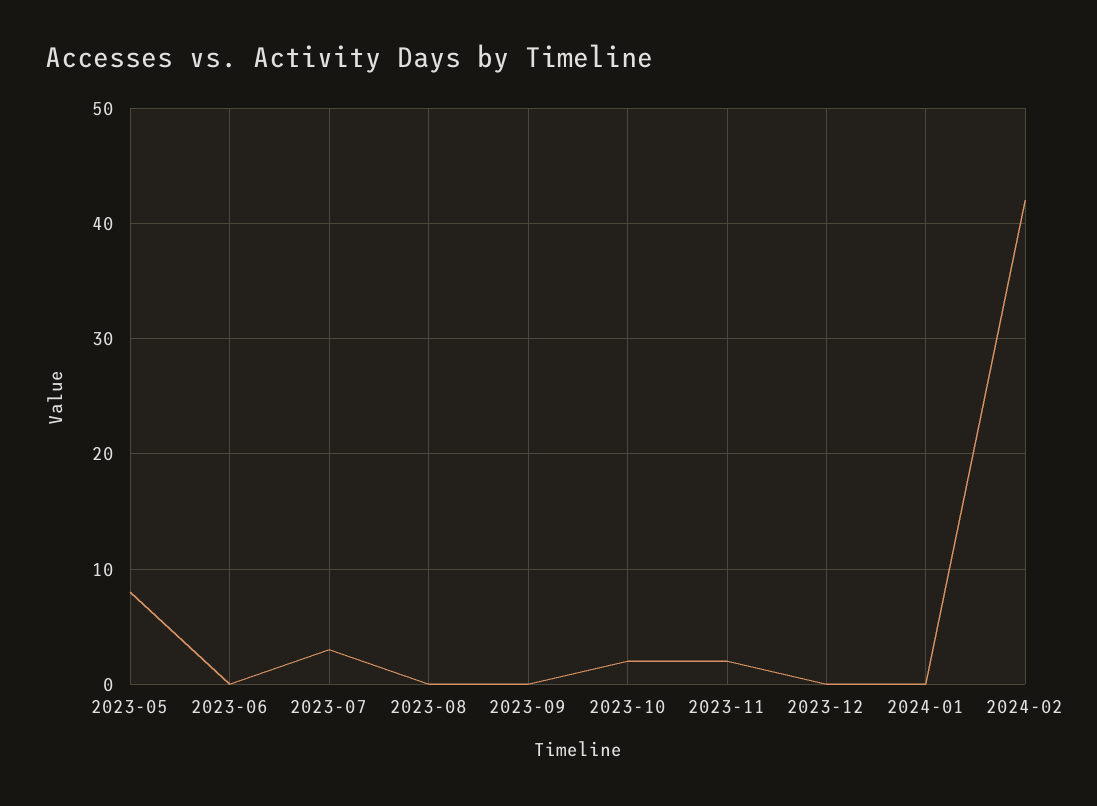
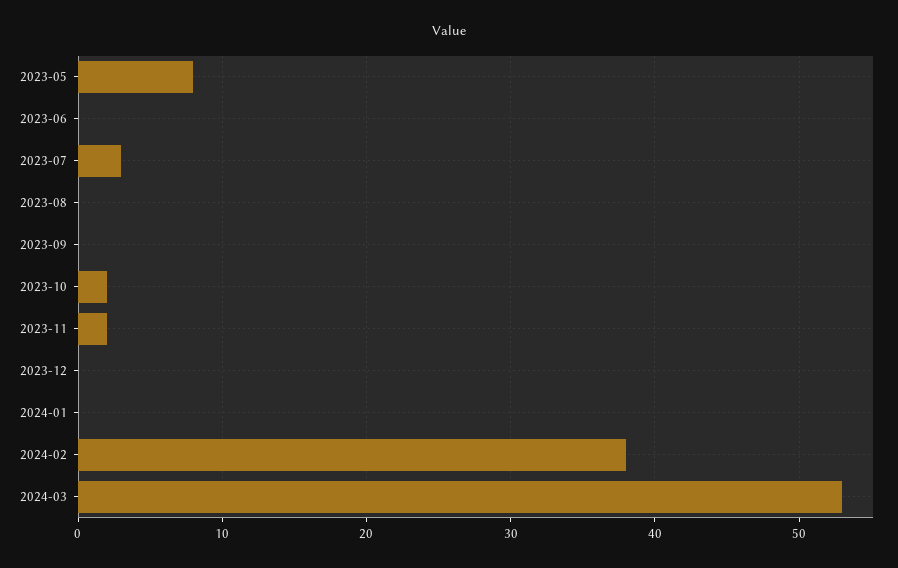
2024-02: 42 -> 38
2024-03: none -> 53

